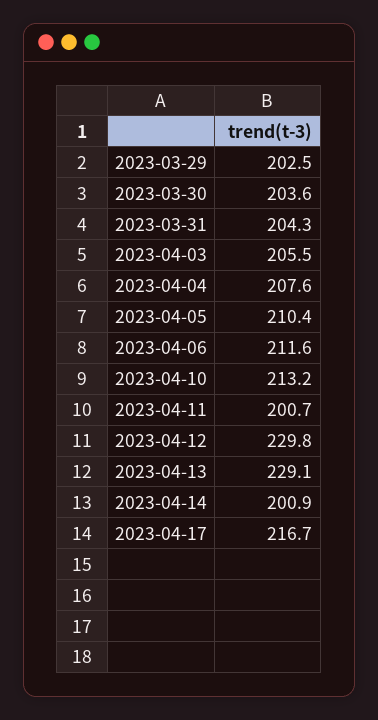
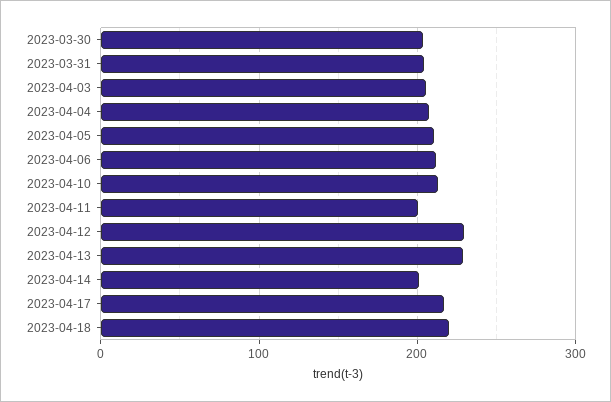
2023-03-29: 202.5 -> none
2023-04-18: none -> 220

